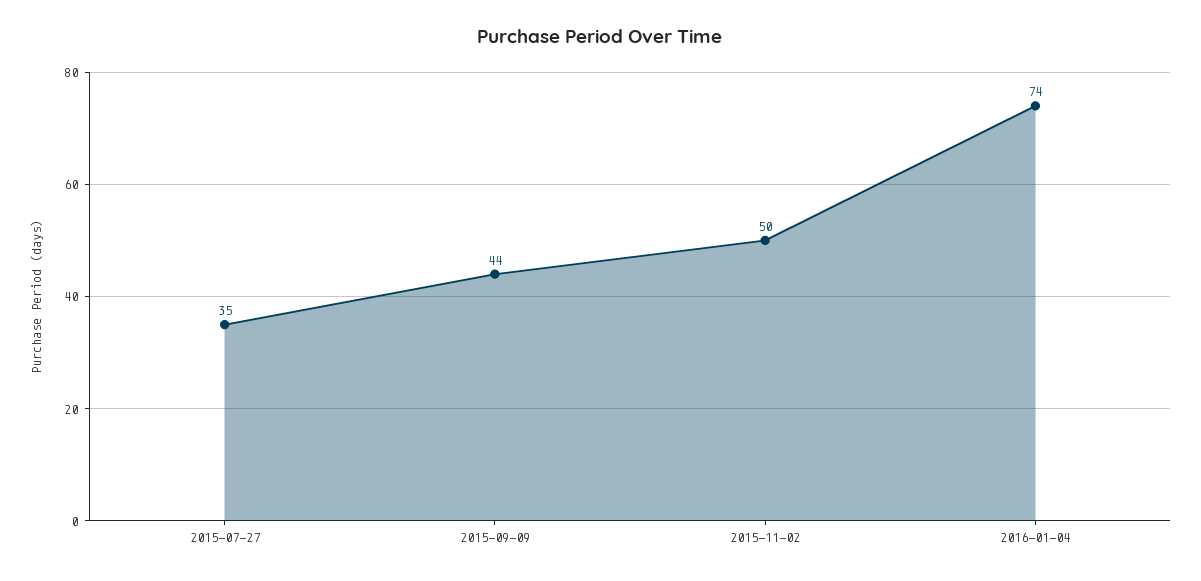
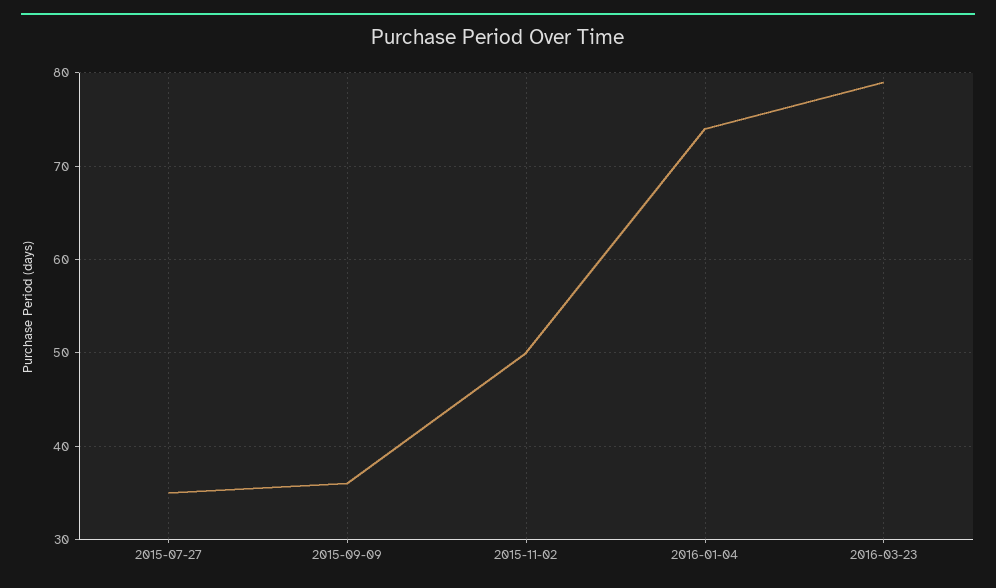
2015-09-09: 44 -> 36
2016-03-23: none -> 79

